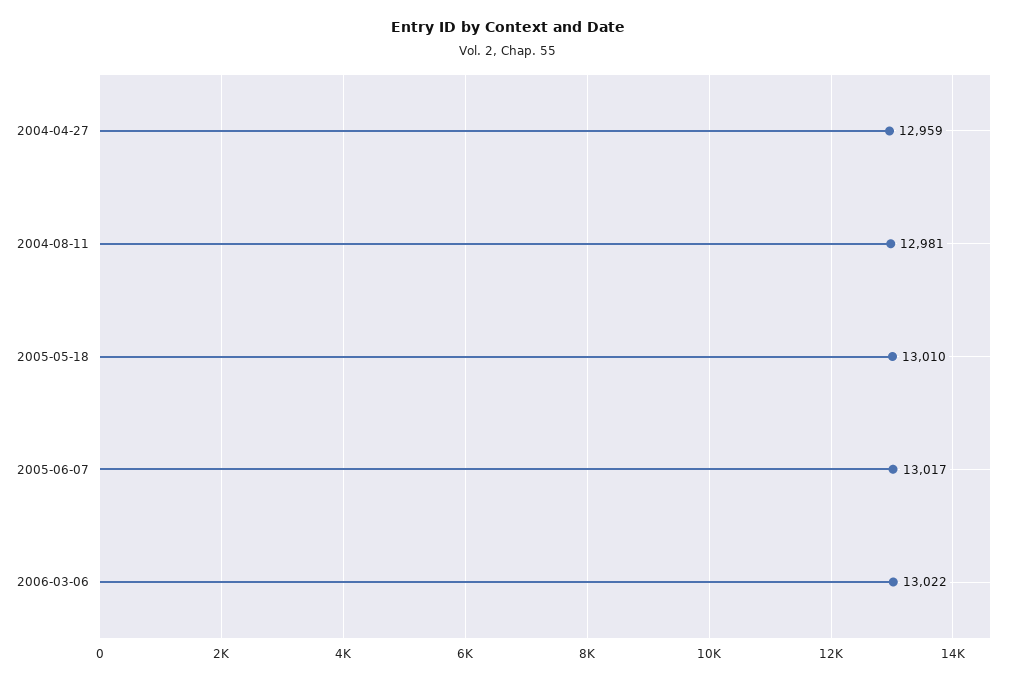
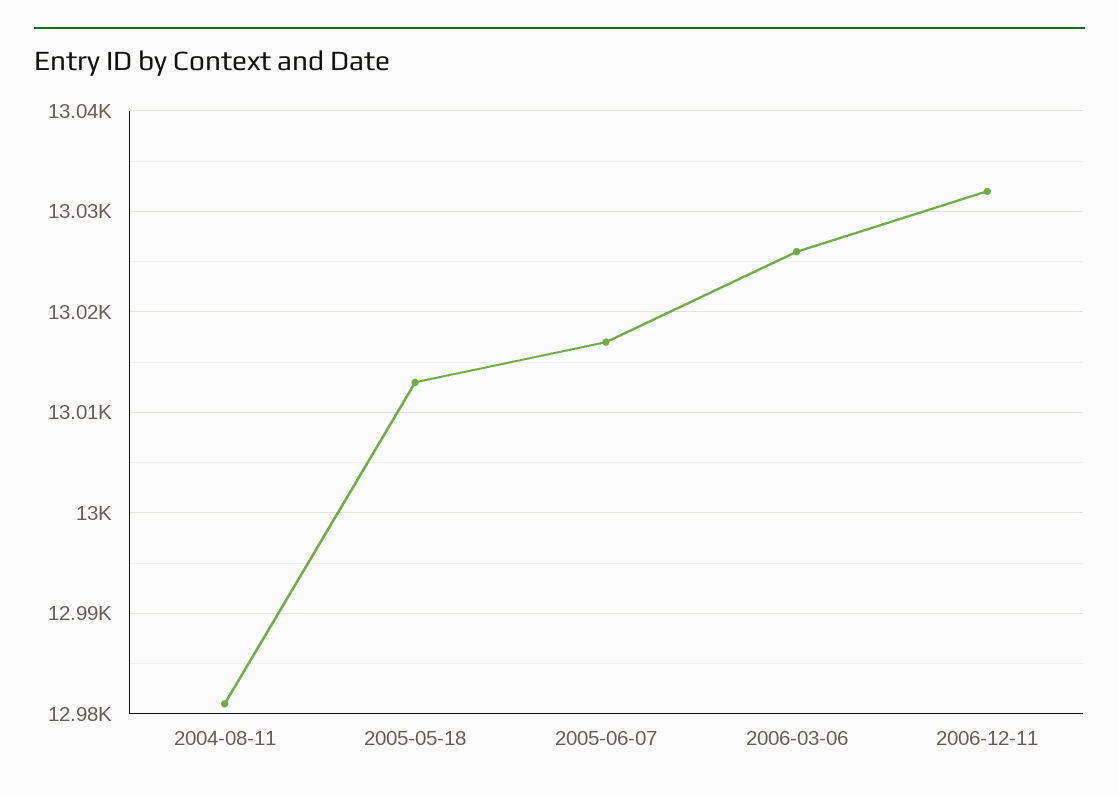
2004-04-27: 12959 -> none
2005-05-18: 13010 -> 13013
2006-03-06: 13022 -> 13026
2006-12-11: none -> 13032

